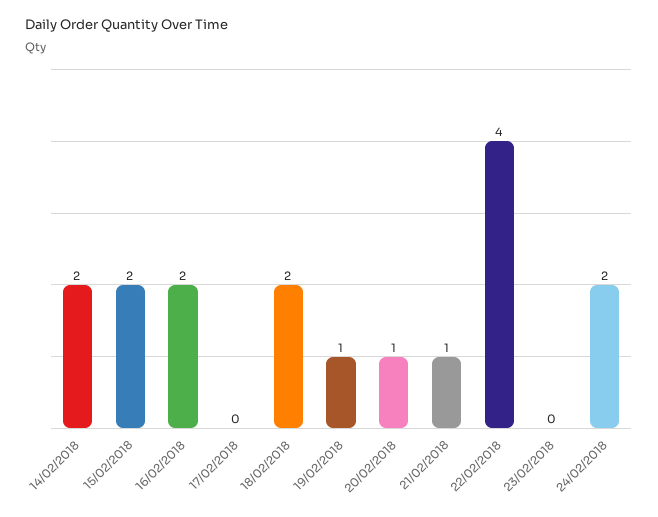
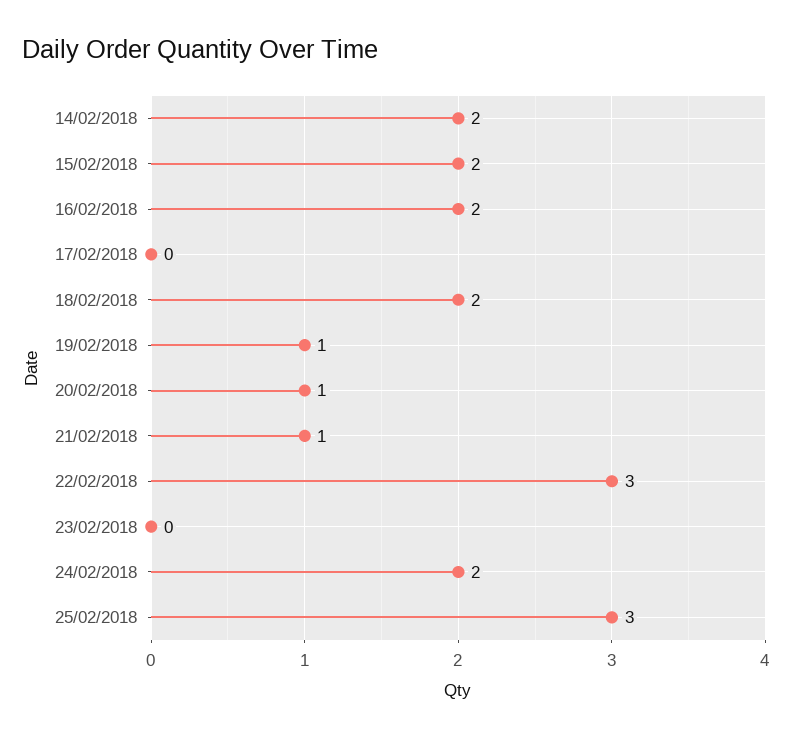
22/02/2018: 4 -> 3
25/02/2018: none -> 3

